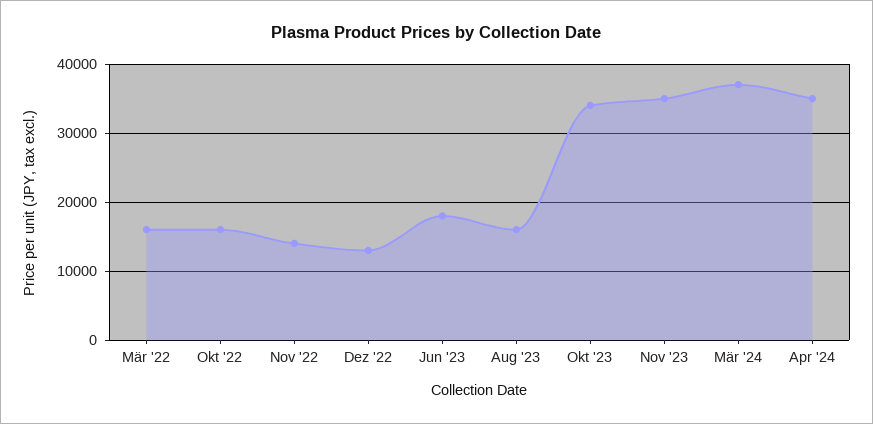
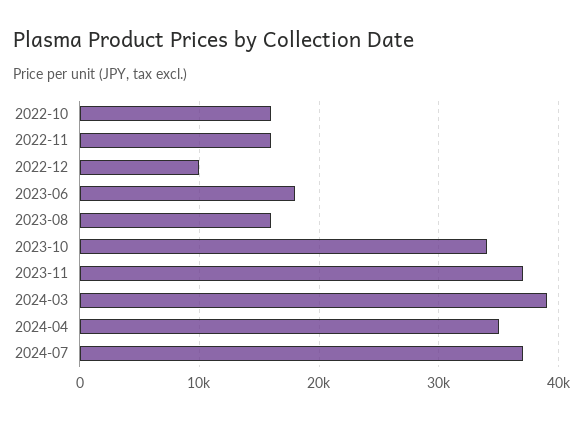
Mär '22: 16000 -> none
Nov '22: 14000 -> 16000
Dez '22: 13000 -> 10000
Nov '23: 35000 -> 37000
Mär '24: 37000 -> 39000
2024-07: none -> 37000

